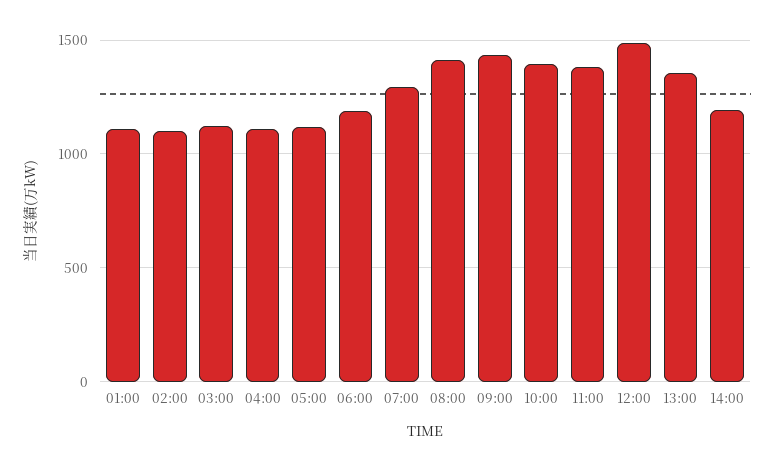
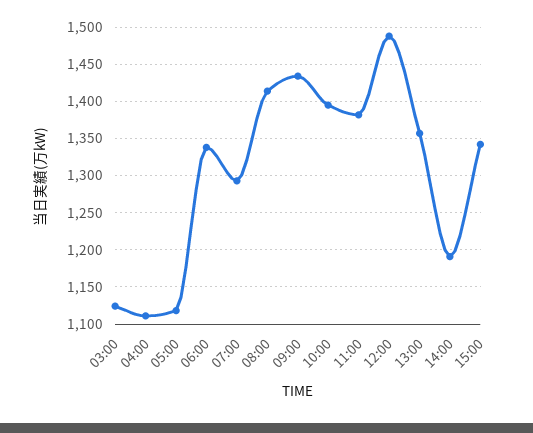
01:00: 1100 -> none
02:00: 1100 -> none
06:00: 1200 -> 1340
15:00: none -> 1340

